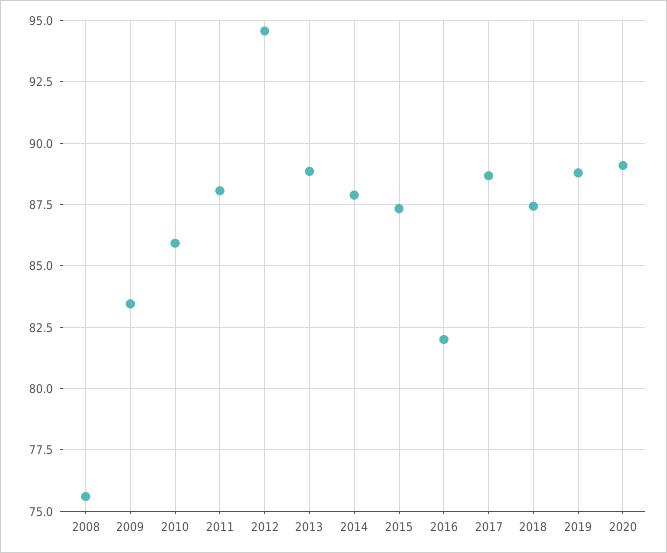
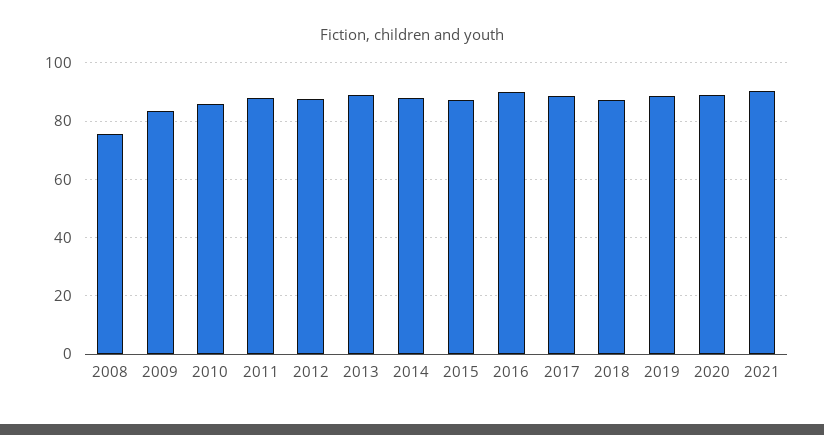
2012: 94.5 -> 87.5
2016: 82 -> 90
2021: none -> 90

